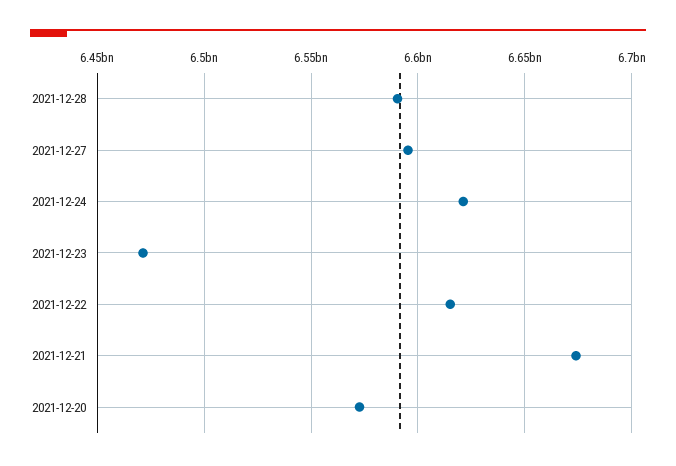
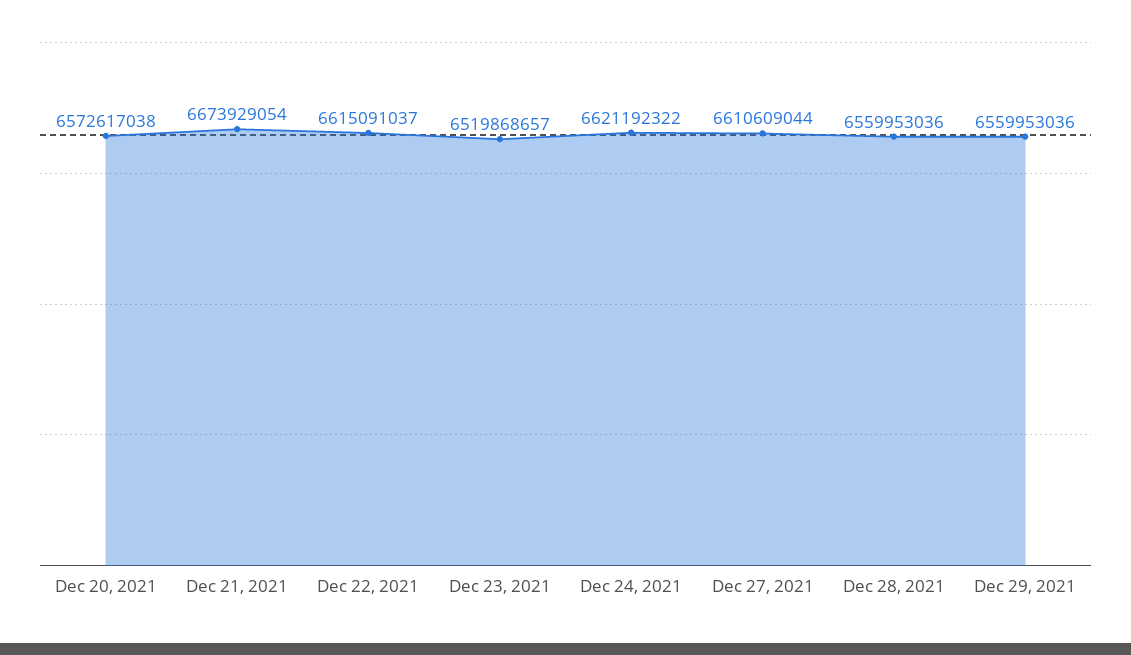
2021-12-28: 6590000000 -> 6559953036
2021-12-27: 6595000000 -> 6610609044
2021-12-23: 6470000000 -> 6519868657
Dec 29, 2021: none -> 6559953036

